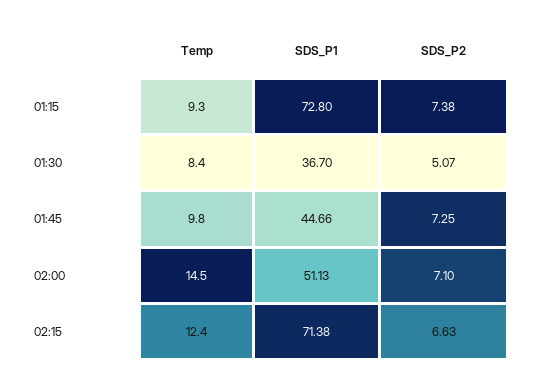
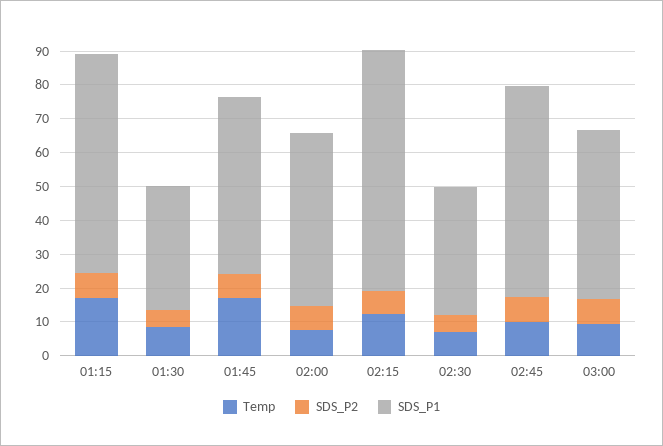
Temp, 01:15: 9.3 -> 17.5
SDS_P1, 01:15: 72.8 -> 65
Temp, 01:45: 9.8 -> 17.5
SDS_P1, 01:45: 44.66 -> 52.5
Temp, 02:00: 14.5 -> 7.5
Temp, 02:30: none -> 7.5
SDS_P2, 02:30: none -> 5
SDS_P1, 02:30: none -> 37.5
Temp, 02:45: none -> 10
SDS_P2, 02:45: none -> 7.5
SDS_P1, 02:45: none -> 62.5
Temp, 03:00: none -> 10
SDS_P2, 03:00: none -> 7.5
SDS_P1, 03:00: none -> 50

